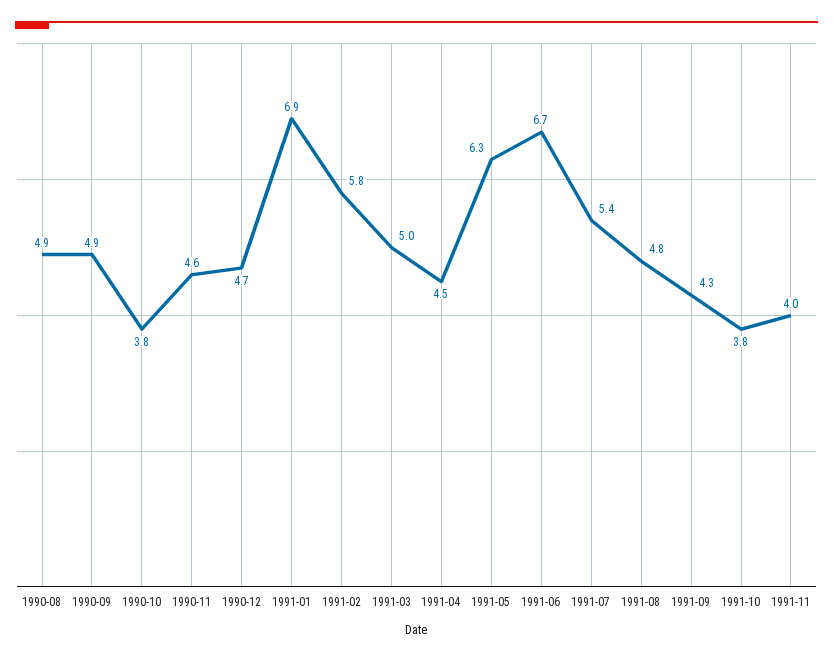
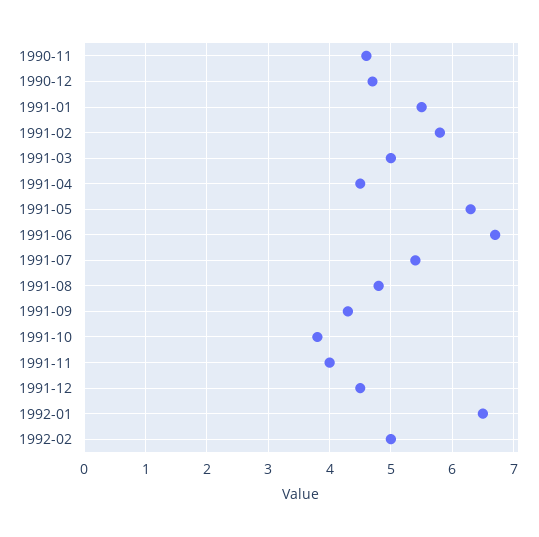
1990-08: 4.9 -> none
1990-09: 4.9 -> none
1990-10: 3.8 -> none
1991-01: 6.9 -> 5.5
1991-12: none -> 4.5
1992-01: none -> 6.5
1992-02: none -> 5

